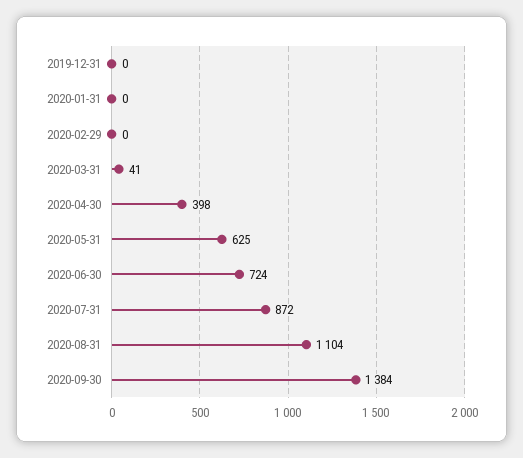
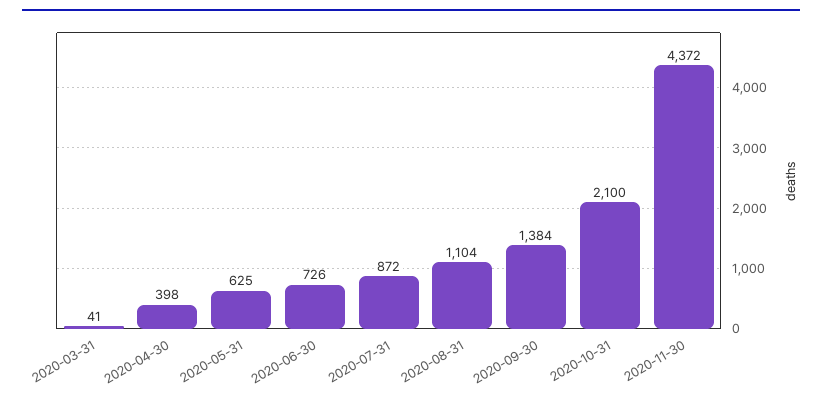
2019-12-31: 0 -> none
2020-01-31: 0 -> none
2020-02-29: 0 -> none
2020-06-30: 724 -> 726
2020-10-31: none -> 2100
2020-11-30: none -> 4372

